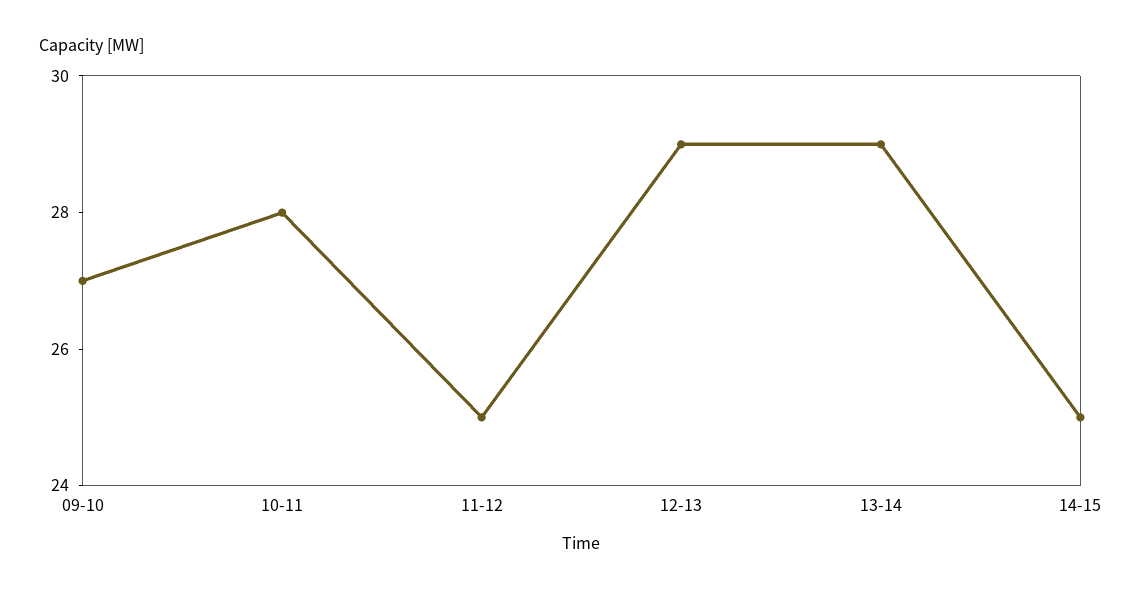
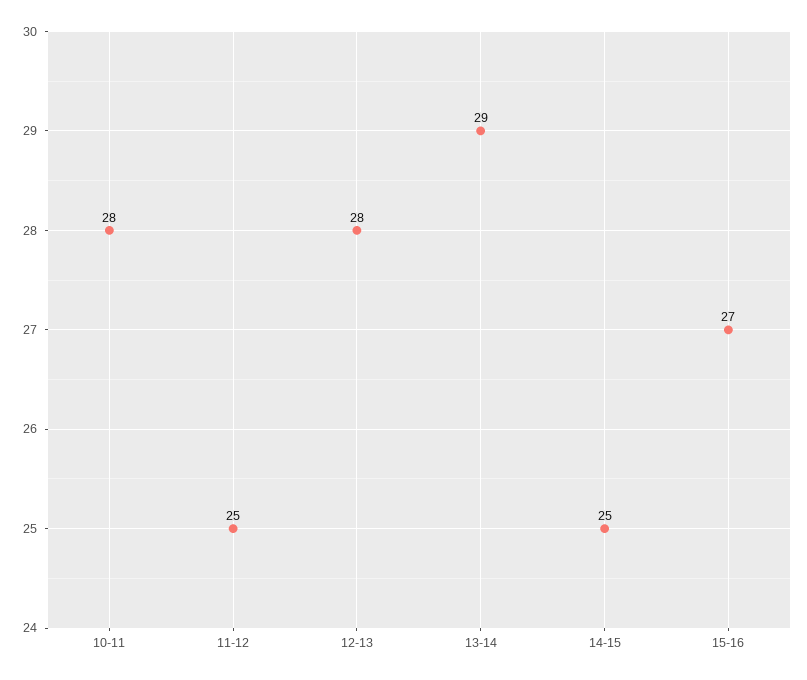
09-10: 27 -> none
12-13: 29 -> 28
15-16: none -> 27

